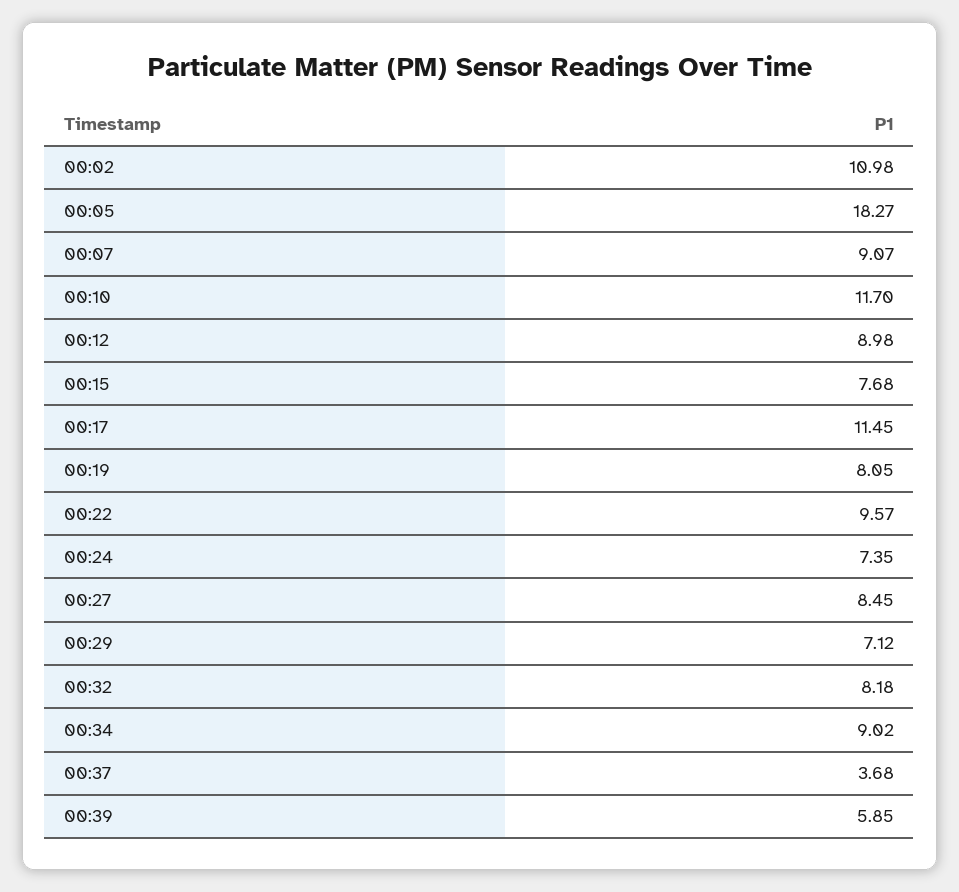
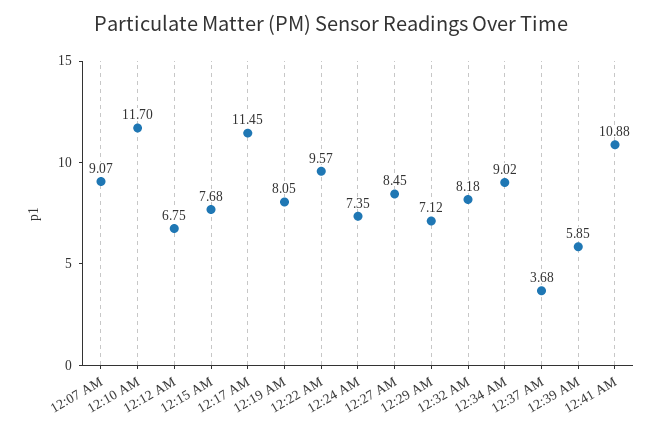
00:02: 10.98 -> none
00:05: 18.27 -> none
00:12: 8.98 -> 6.75
12:41 AM: none -> 10.88

